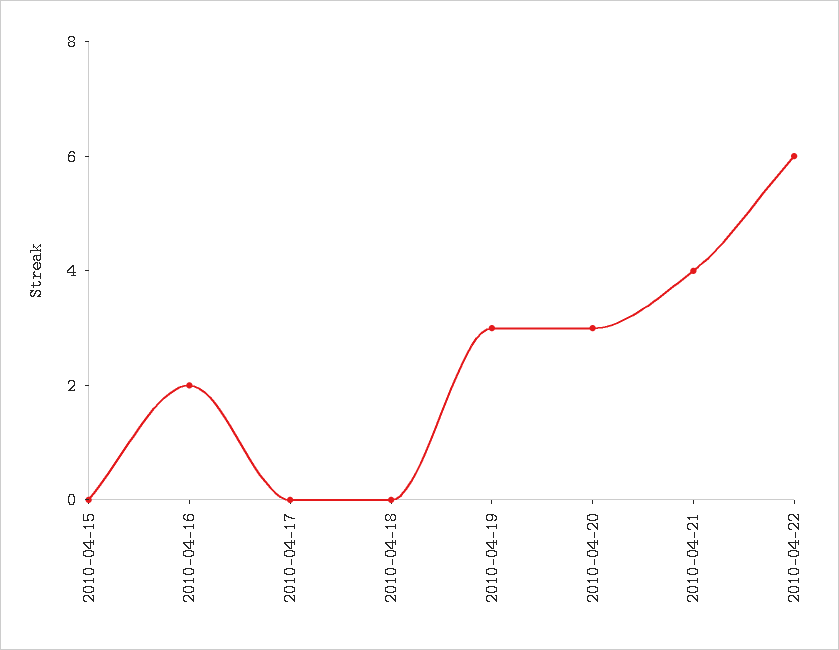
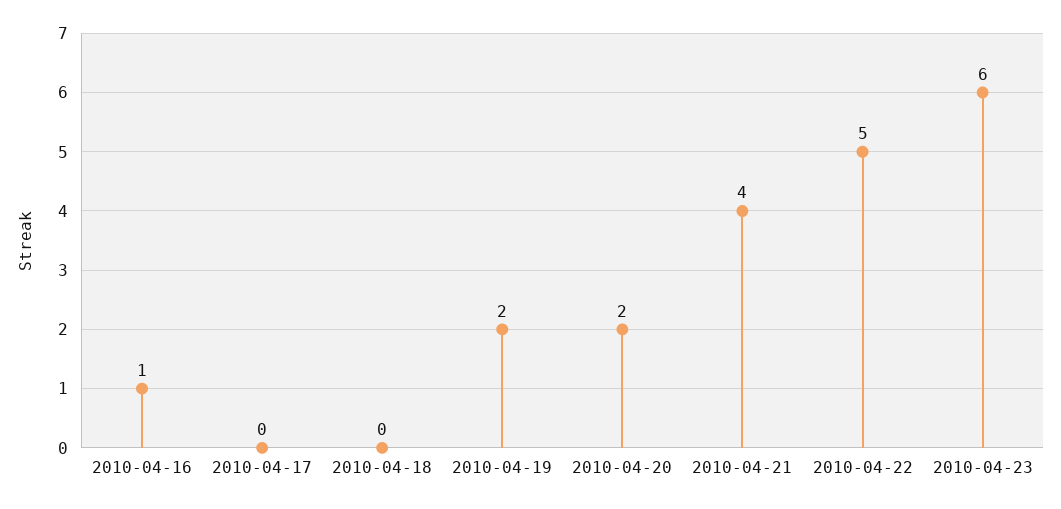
2010-04-15: 0 -> none
2010-04-16: 2 -> 1
2010-04-19: 3 -> 2
2010-04-20: 3 -> 2
2010-04-22: 6 -> 5
2010-04-23: none -> 6

